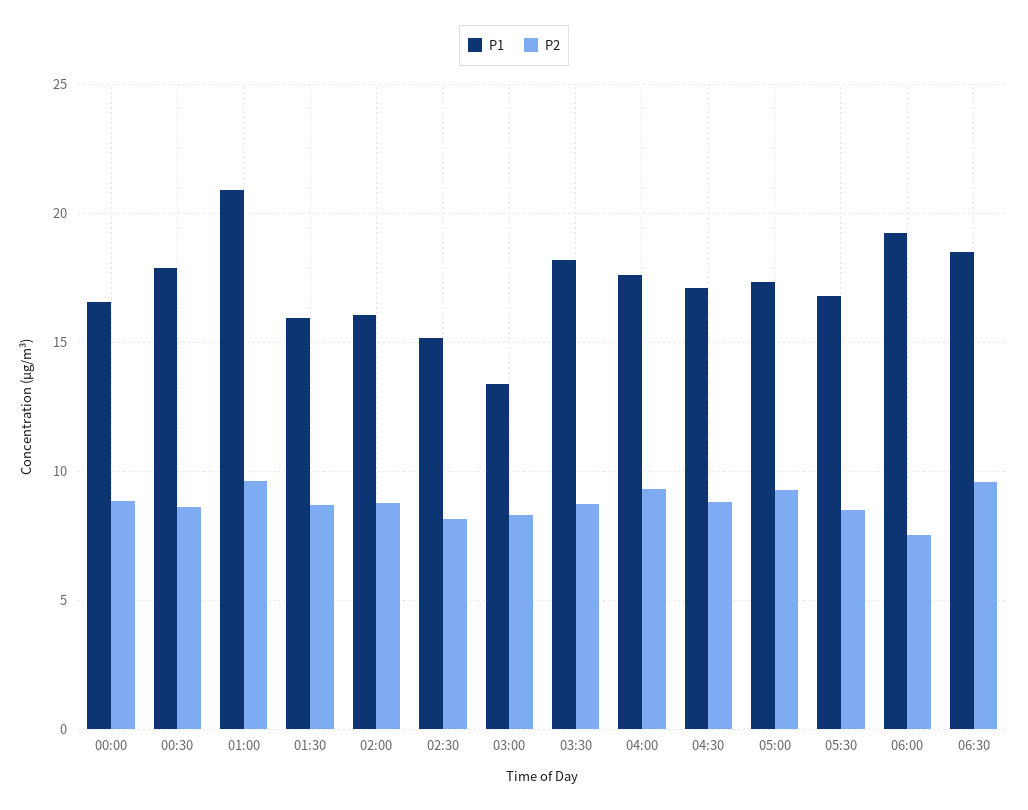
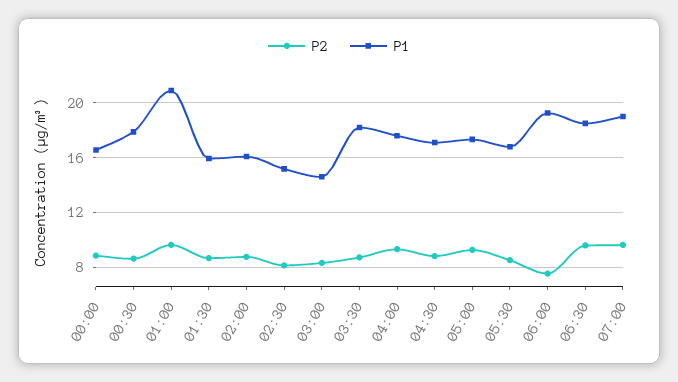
P1, 03:00: 13.5 -> 14.5
P2, 07:00: none -> 9.5
P1, 07:00: none -> 19

